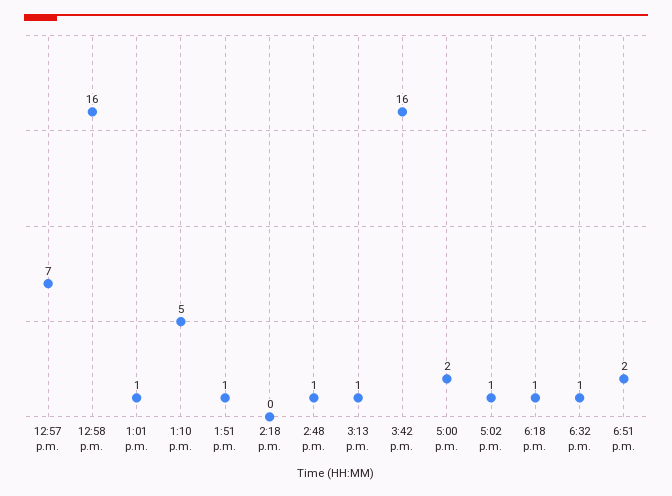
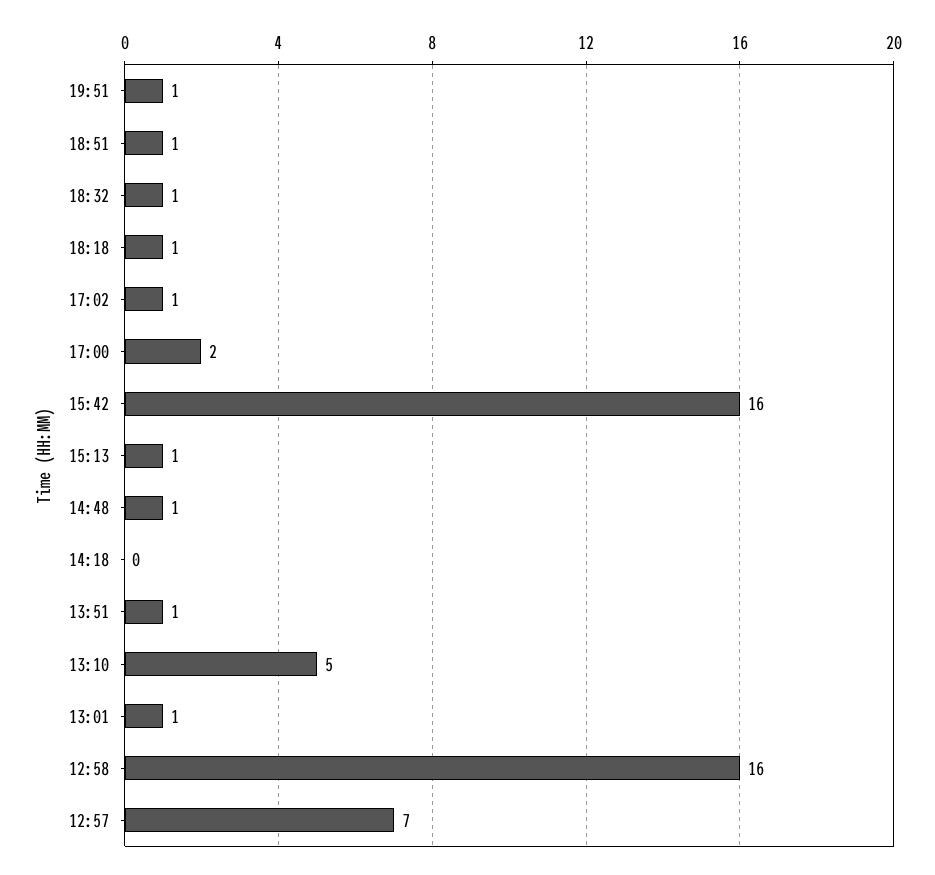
6:51 p.m.: 2 -> 1
19:51: none -> 1

